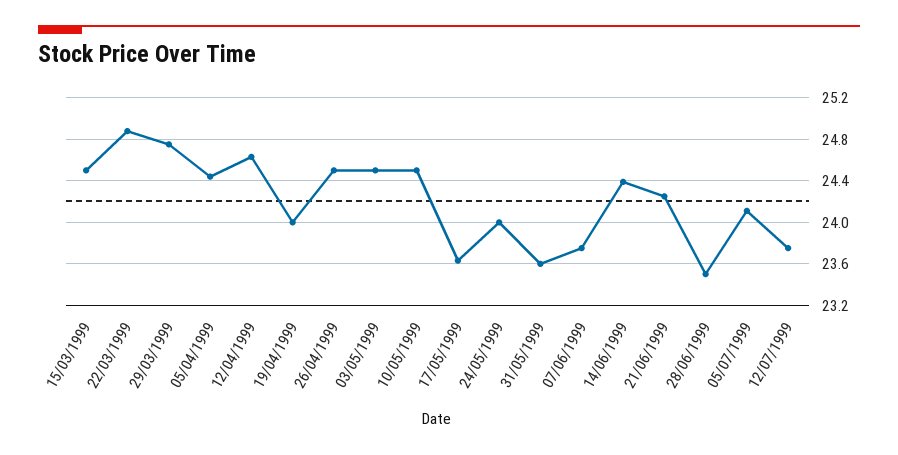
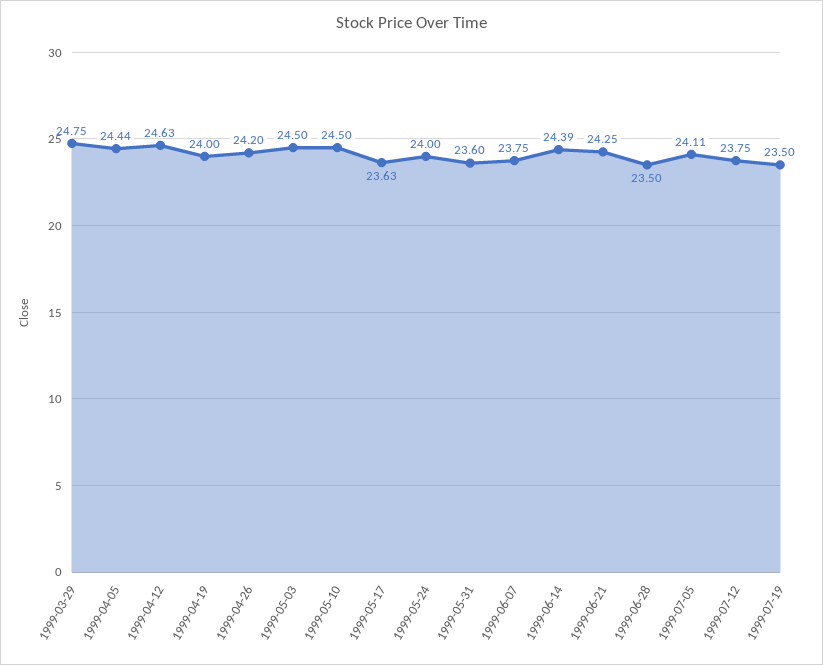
15/03/1999: 24.5 -> none
22/03/1999: 24.9 -> none
26/04/1999: 24.5 -> 24.2
1999-07-19: none -> 23.5

